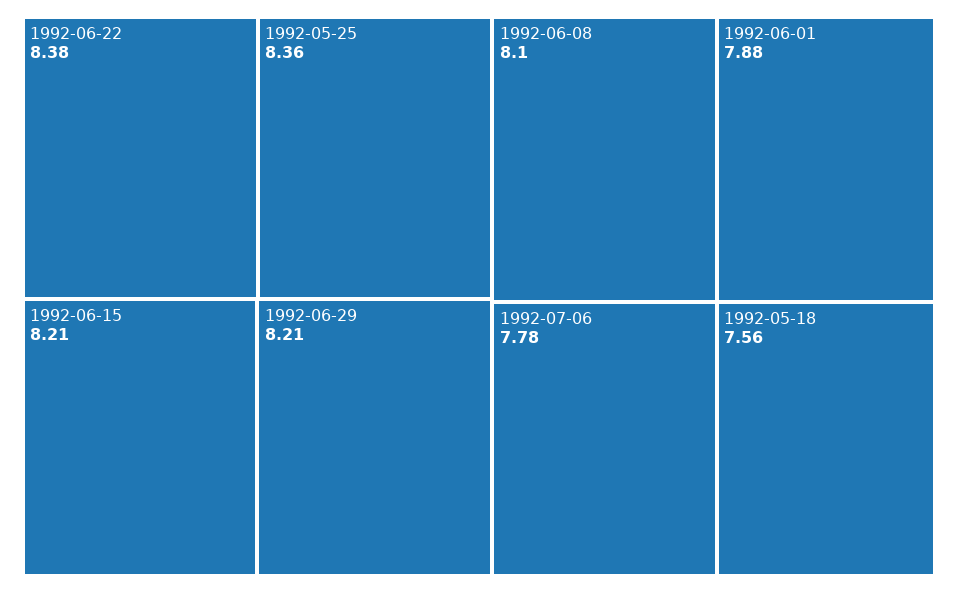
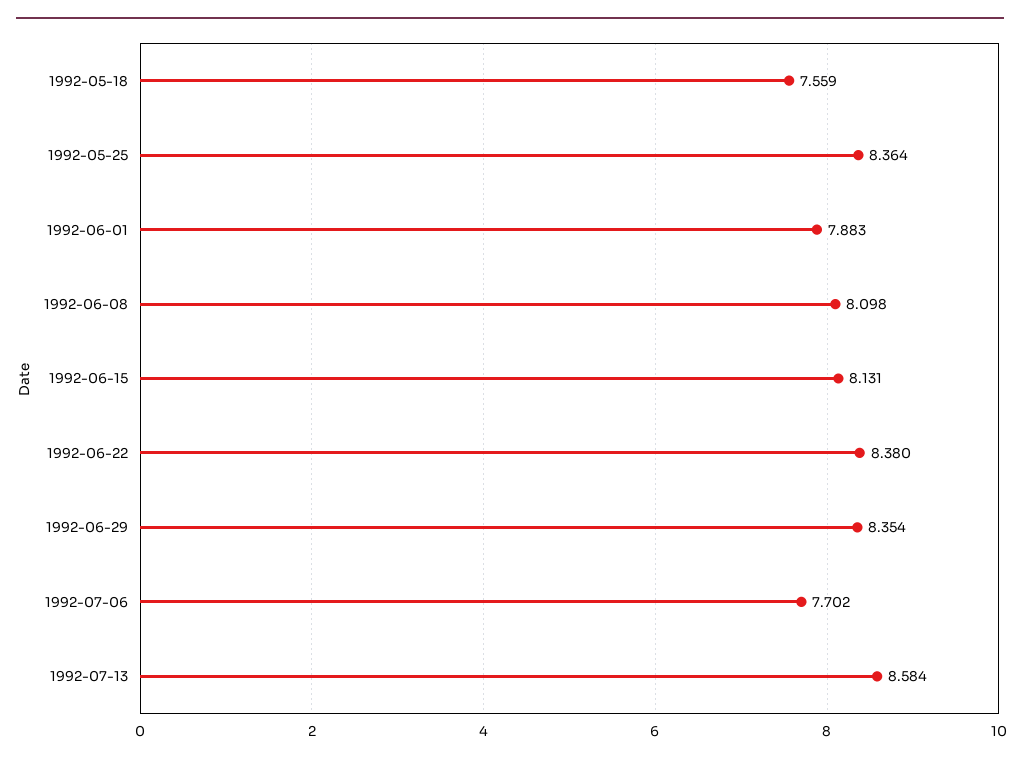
1992-06-15: 8.21 -> 8.131
1992-06-29: 8.21 -> 8.354
1992-07-06: 7.78 -> 7.702
1992-07-13: none -> 8.584

